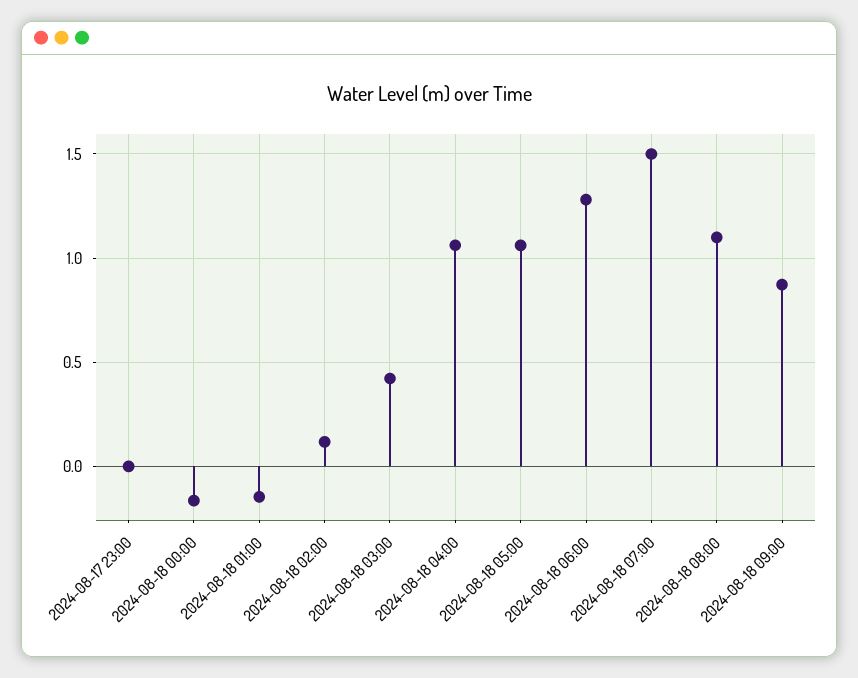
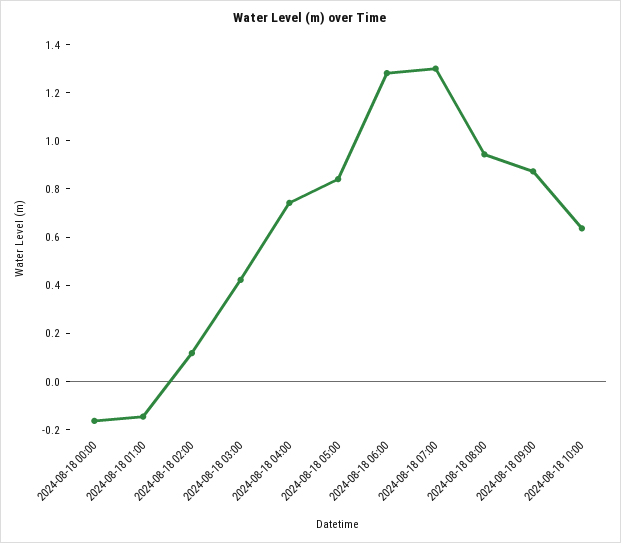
2024-08-17 23:00: 0 -> none
2024-08-18 04:00: 1.05 -> 0.75
2024-08-18 05:00: 1.05 -> 0.85
2024-08-18 07:00: 1.5 -> 1.3
2024-08-18 08:00: 1.1 -> 0.95
2024-08-18 10:00: none -> 0.65

